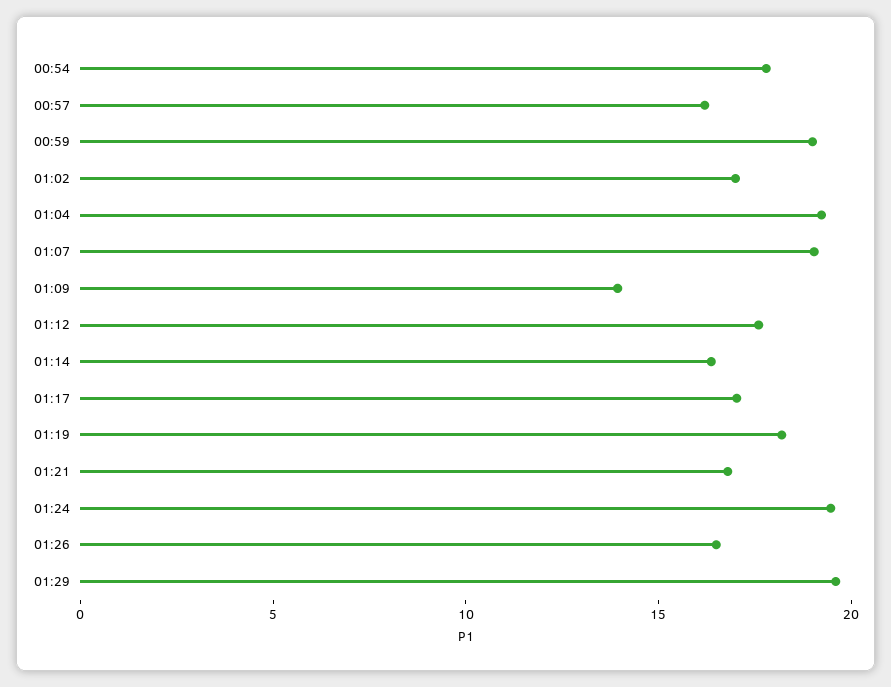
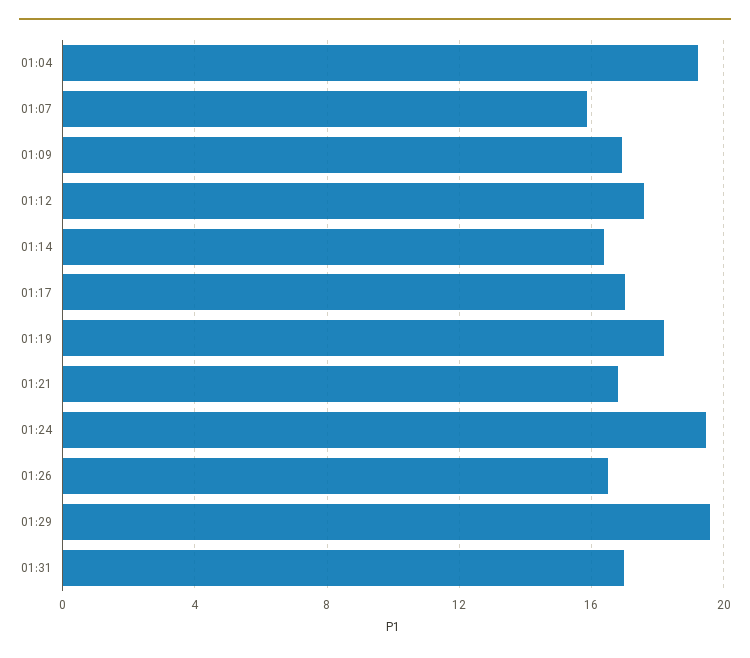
00:54: 18 -> none
00:57: 16 -> none
00:59: 19 -> none
01:02: 17 -> none
01:07: 19 -> 16
01:09: 14 -> 17
01:31: none -> 17

